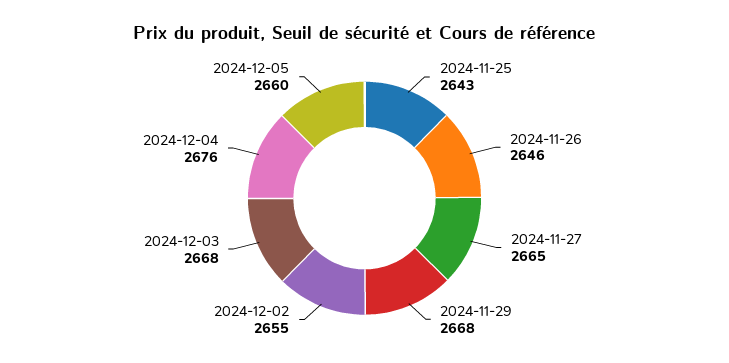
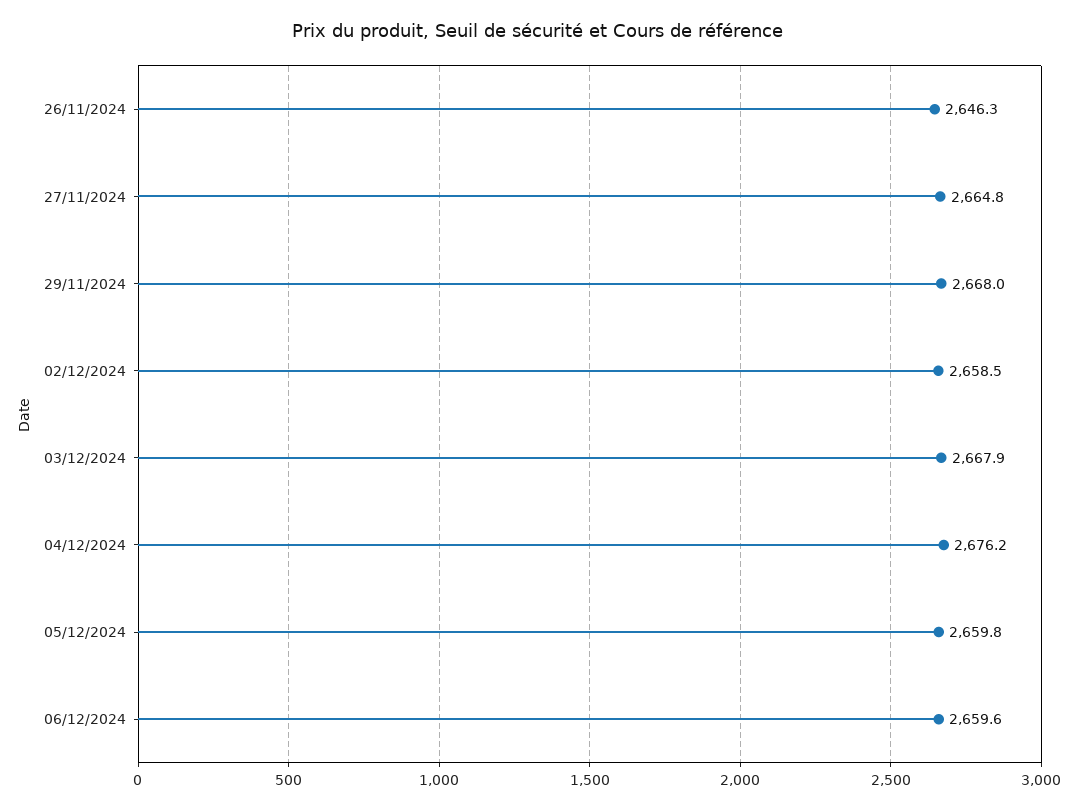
2024-11-25: 2643 -> none
2024-12-02: 2655 -> 2658.5
06/12/2024: none -> 2659.6

